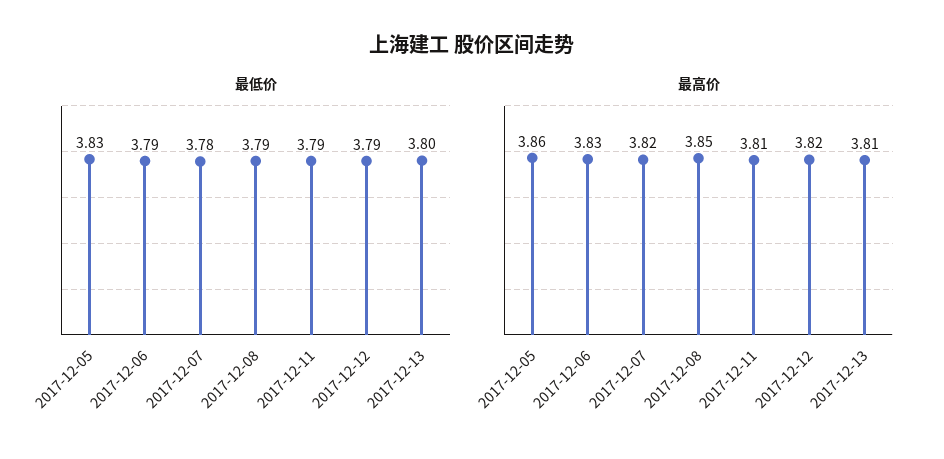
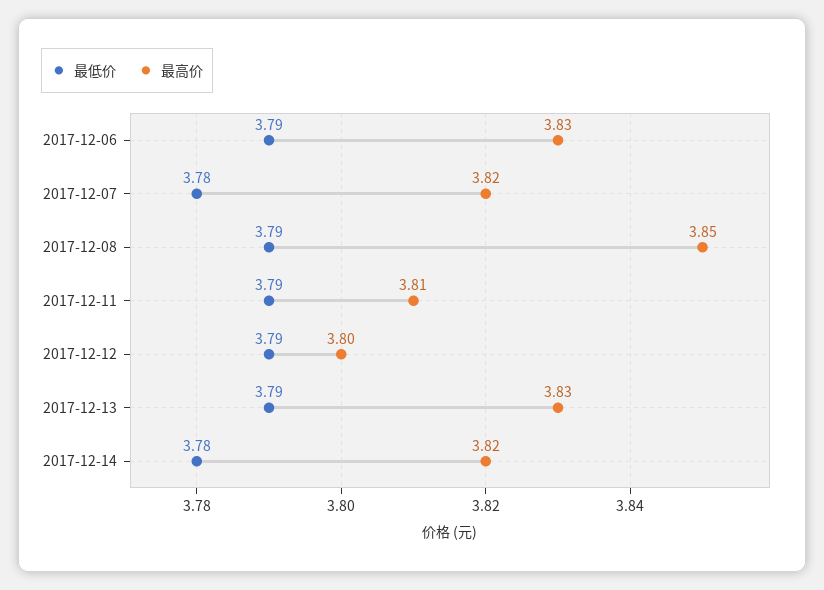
最低价, 2017-12-05: 3.83 -> none
最低价, 2017-12-13: 3.8 -> 3.79
最高价, 2017-12-05: 3.86 -> none
最高价, 2017-12-12: 3.82 -> 3.8
最高价, 2017-12-13: 3.81 -> 3.83
最低价, 2017-12-14: none -> 3.78
最高价, 2017-12-14: none -> 3.82

